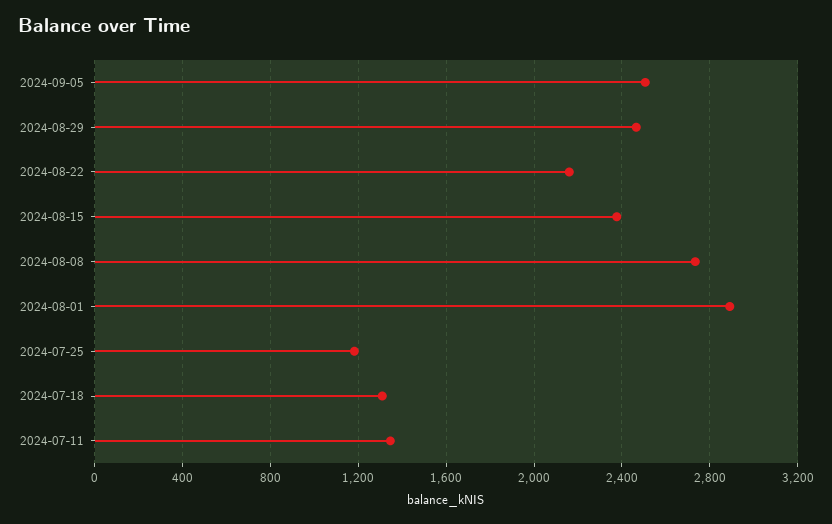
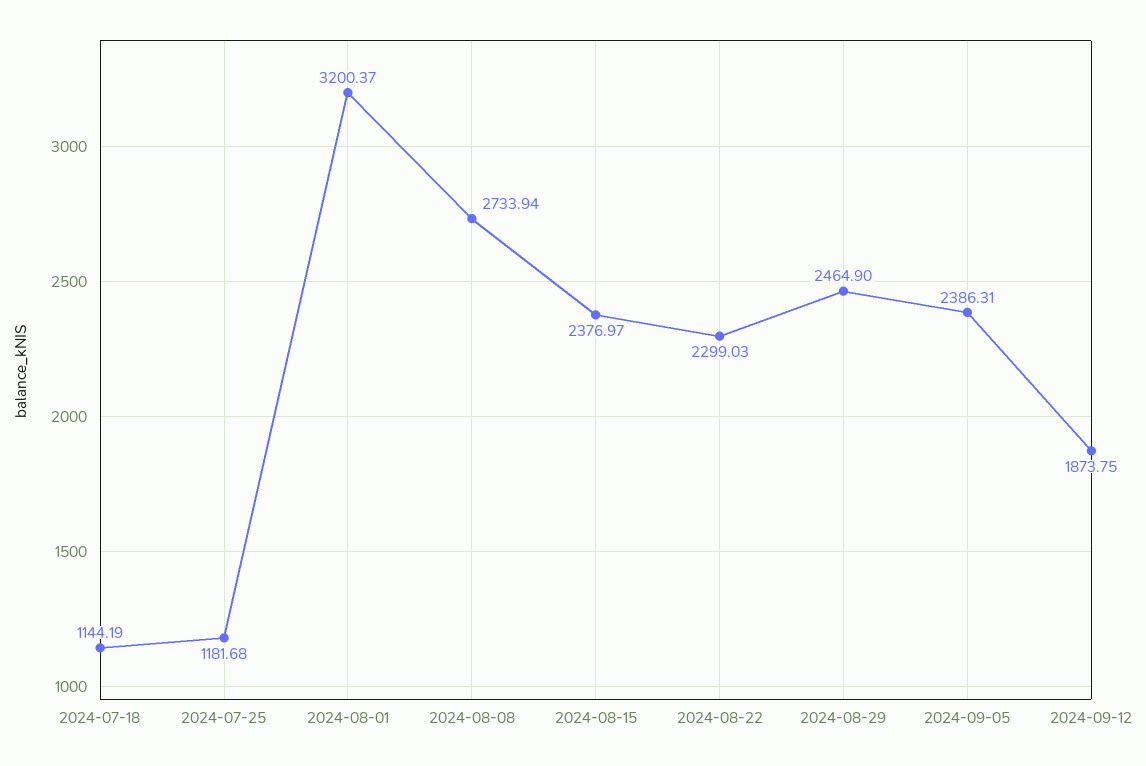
2024-09-05: 2500 -> 2386.31
2024-08-22: 2150 -> 2299.03
2024-08-01: 2900 -> 3200.37
2024-07-18: 1300 -> 1144.19
2024-07-11: 1350 -> none
2024-09-12: none -> 1873.75

